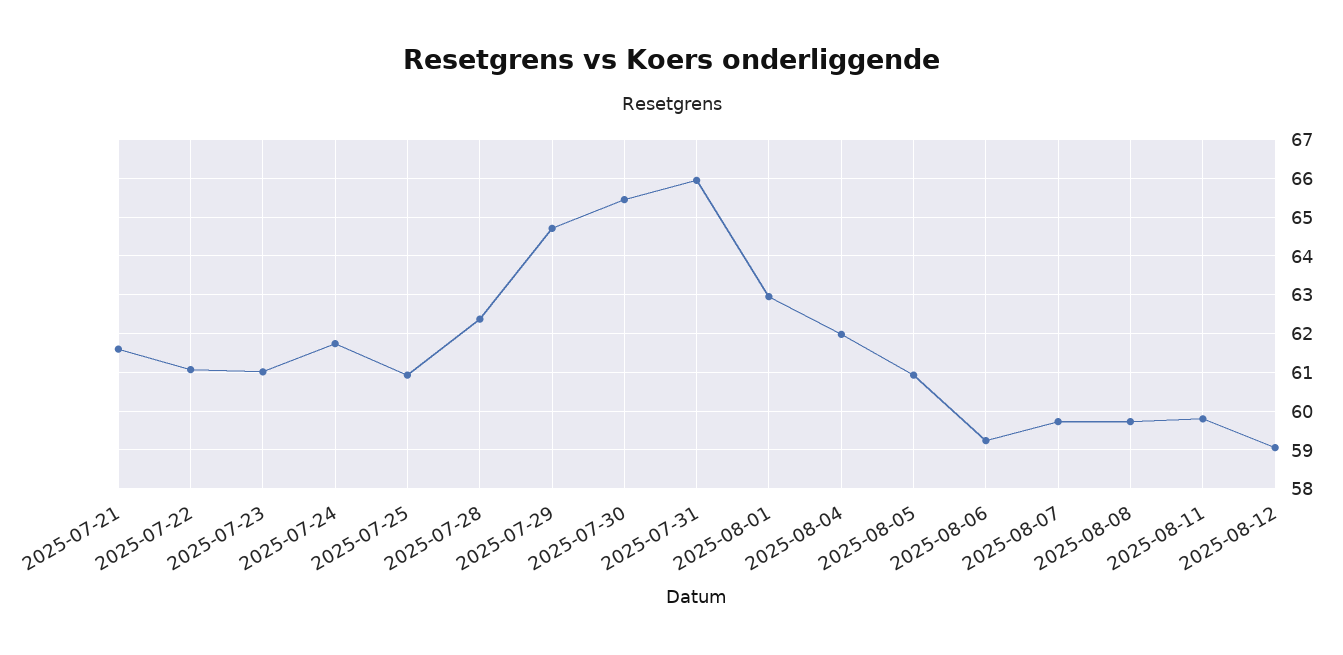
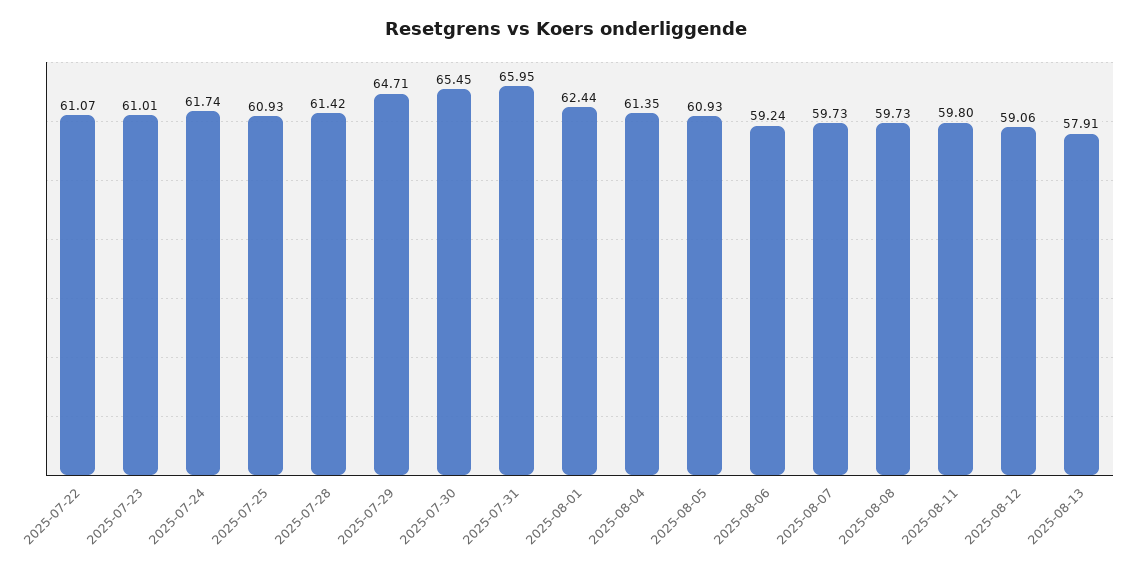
2025-07-21: 61.6 -> none
2025-07-28: 62.4 -> 61.42
2025-08-01: 63 -> 62.44
2025-08-04: 62 -> 61.35
2025-08-13: none -> 57.91

